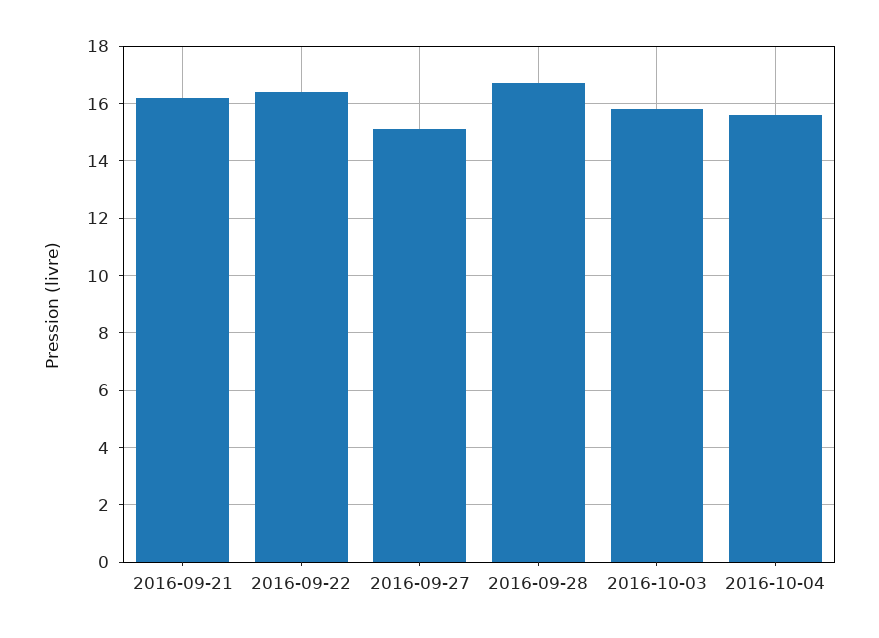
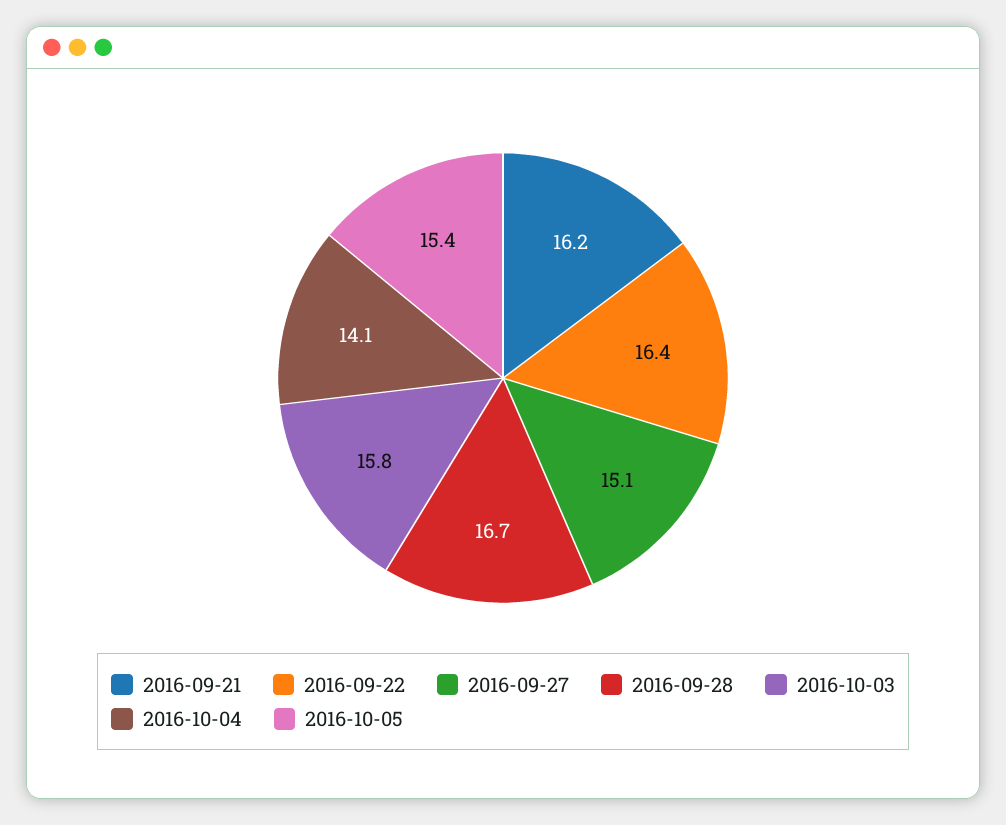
2016-10-04: 15.5 -> 14.1
2016-10-05: none -> 15.4

